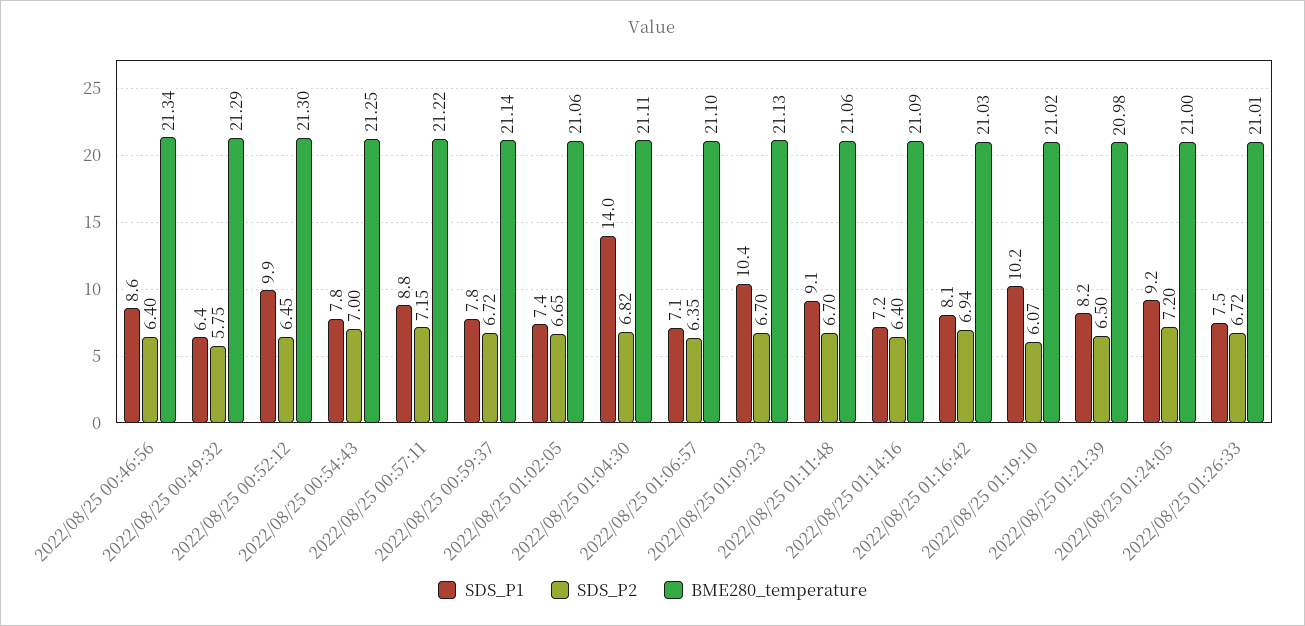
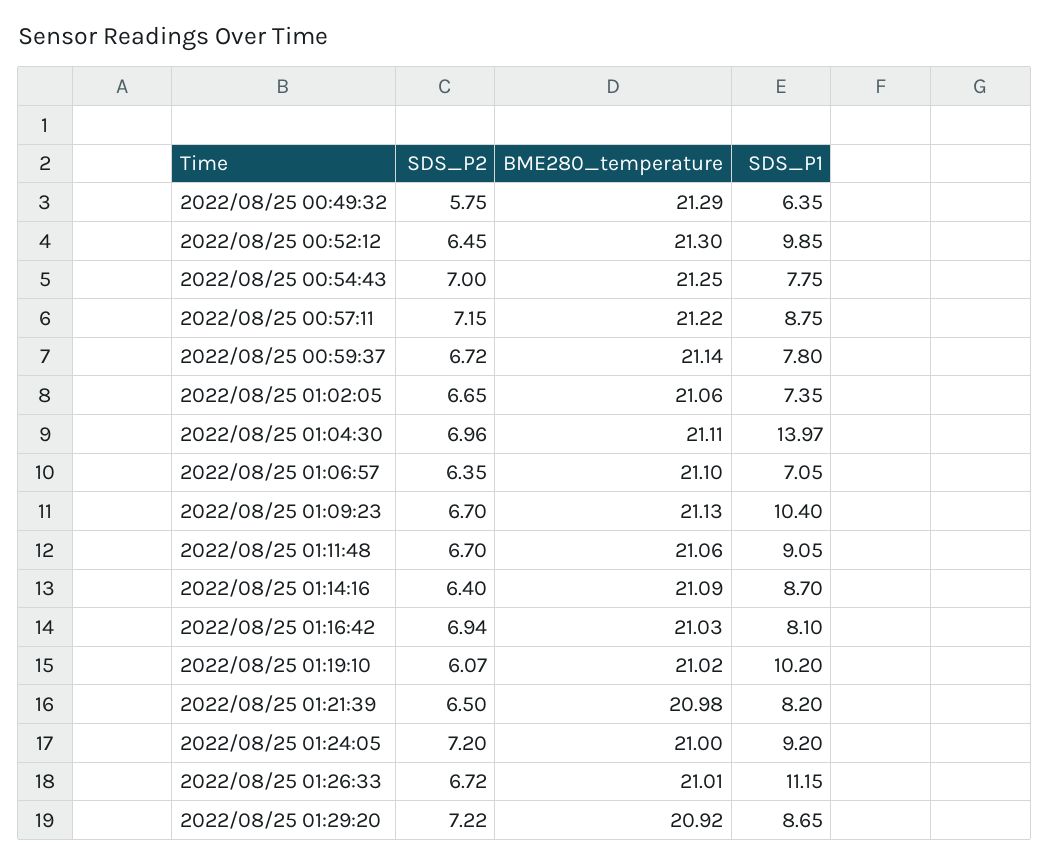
SDS_P1, 2022/08/25 00:46:56: 8.6 -> none
SDS_P2, 2022/08/25 00:46:56: 6.4 -> none
BME280_temperature, 2022/08/25 00:46:56: 21.34 -> none
SDS_P2, 2022/08/25 01:04:30: 6.82 -> 6.96
SDS_P1, 2022/08/25 01:14:16: 7.2 -> 8.7
SDS_P1, 2022/08/25 01:26:33: 7.5 -> 11.15
SDS_P2, 2022/08/25 01:29:20: none -> 7.22
BME280_temperature, 2022/08/25 01:29:20: none -> 20.92
SDS_P1, 2022/08/25 01:29:20: none -> 8.65

